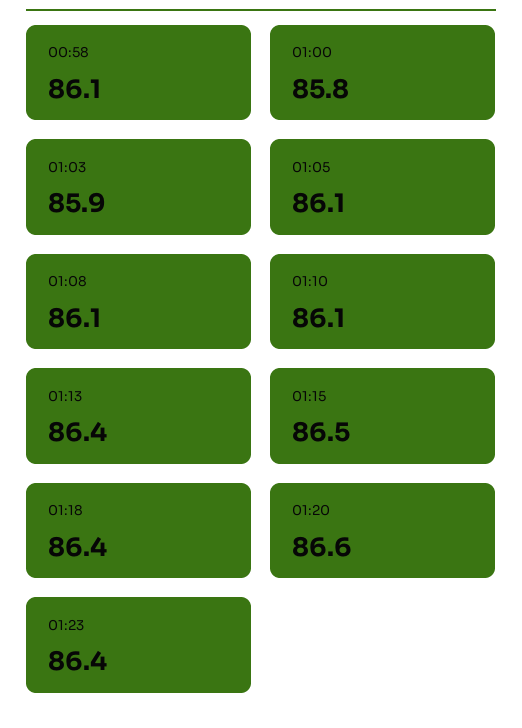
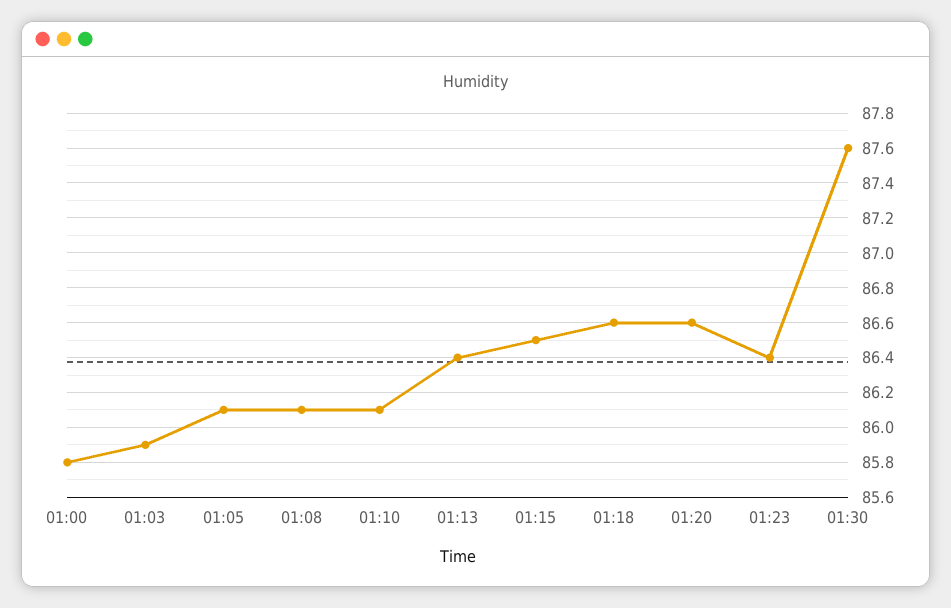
00:58: 86.1 -> none
01:18: 86.4 -> 86.6
01:30: none -> 87.6

